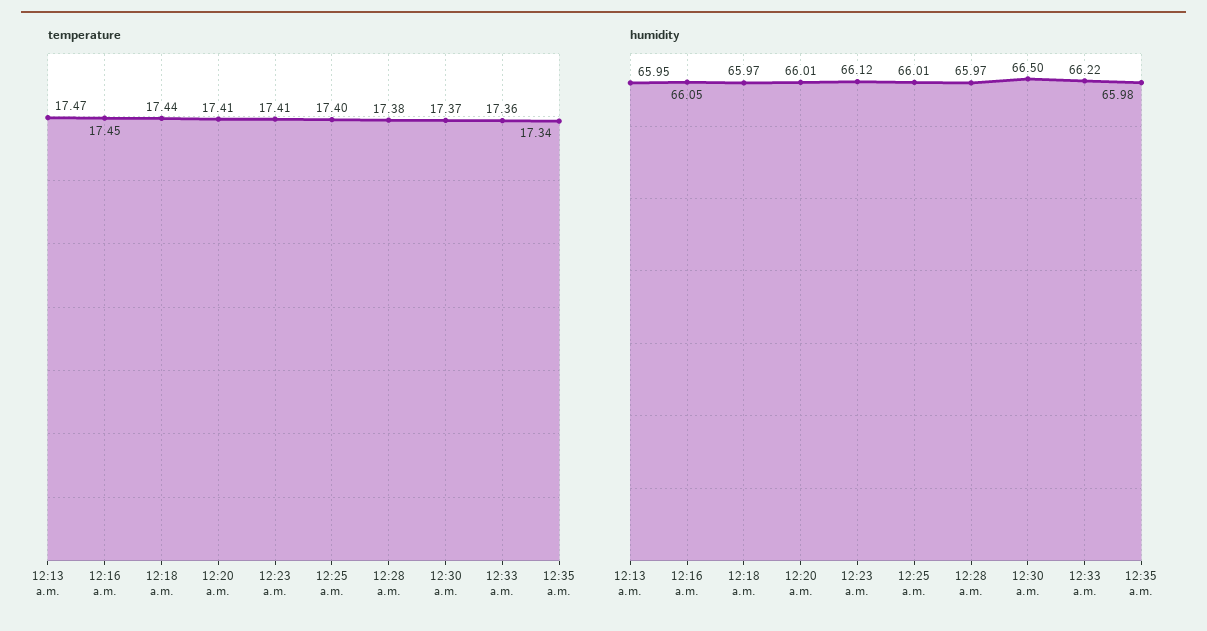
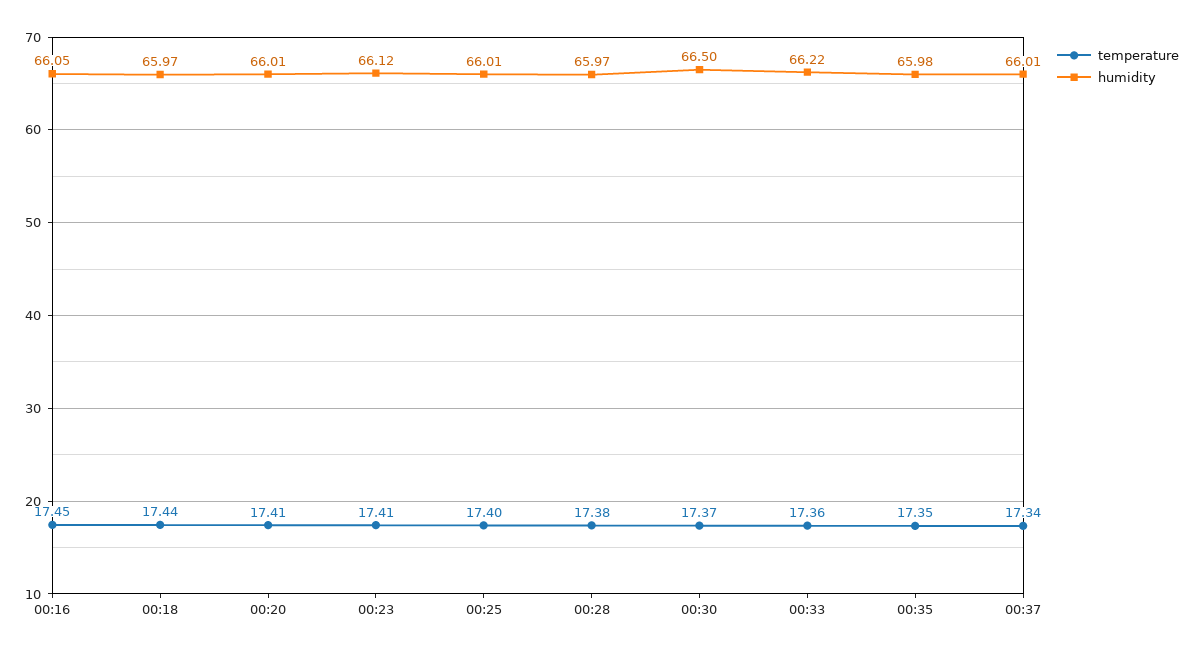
temperature, 12:13 a.m.: 17.47 -> none
temperature, 12:35 a.m.: 17.34 -> 17.35
humidity, 12:13 a.m.: 65.95 -> none
temperature, 00:37: none -> 17.34
humidity, 00:37: none -> 66.01

